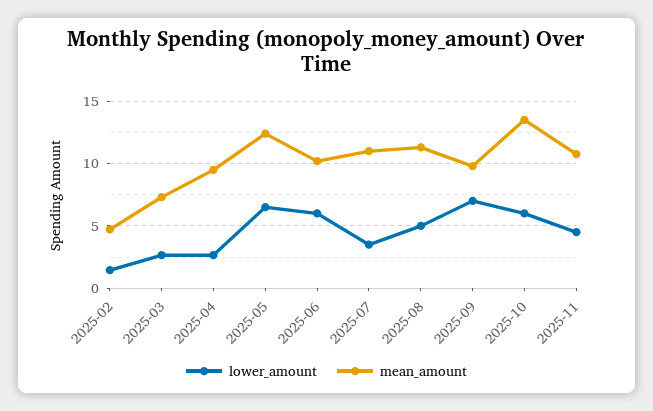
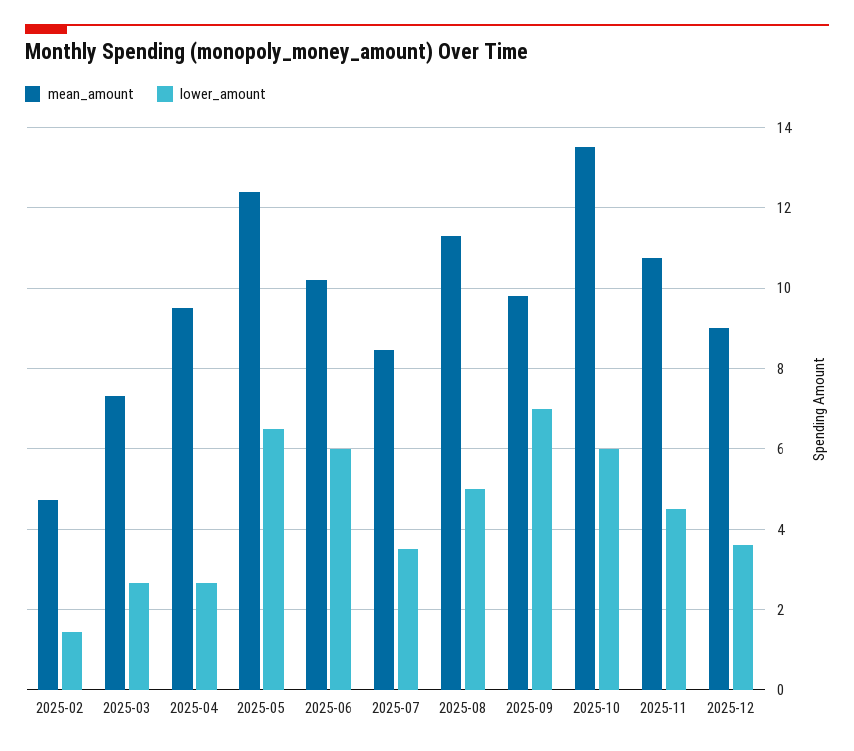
mean_amount, 2025-07: 11 -> 8.4
mean_amount, 2025-12: none -> 9
lower_amount, 2025-12: none -> 3.6

